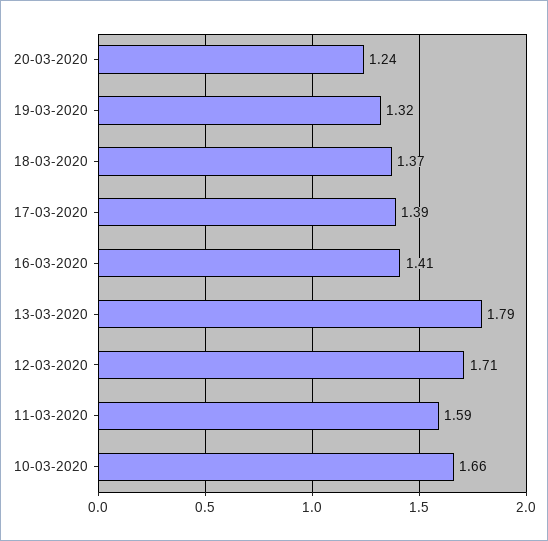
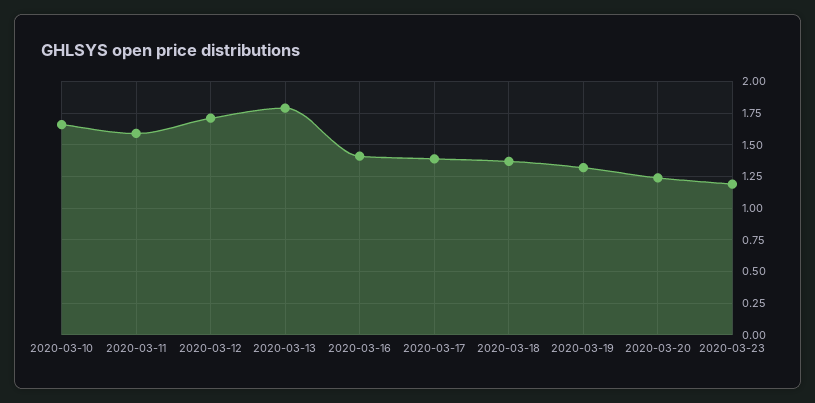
2020-03-23: none -> 1.2

